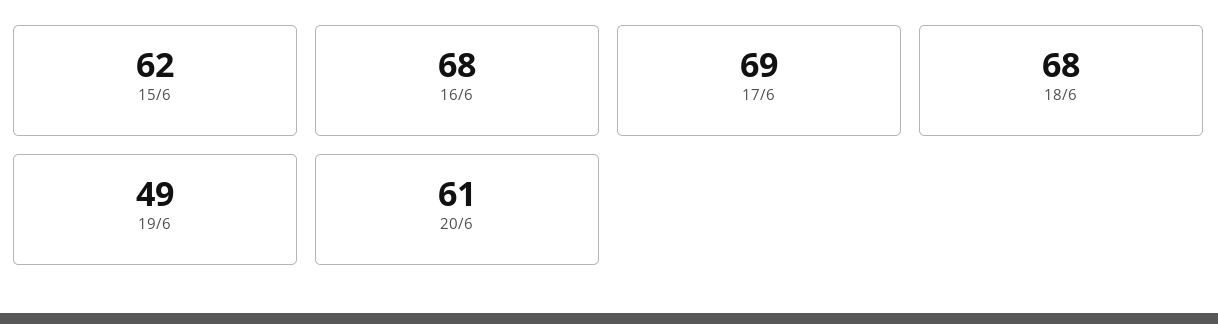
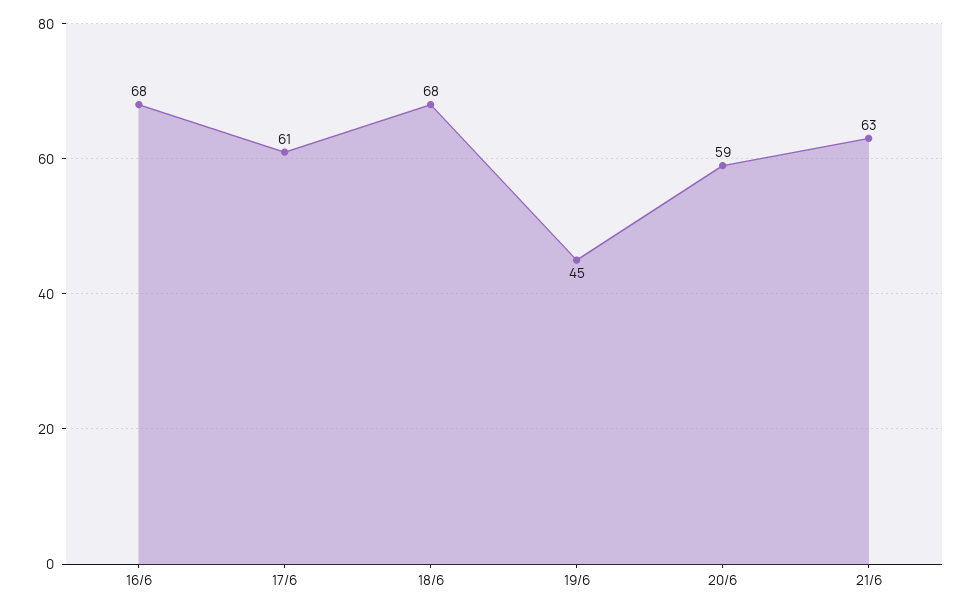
15/6: 62 -> none
17/6: 69 -> 61
19/6: 49 -> 45
20/6: 61 -> 59
21/6: none -> 63

